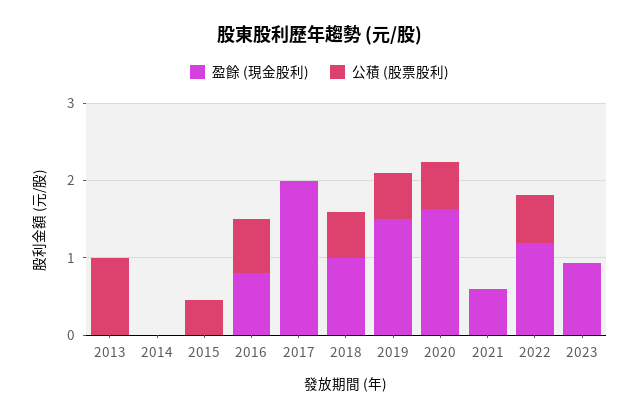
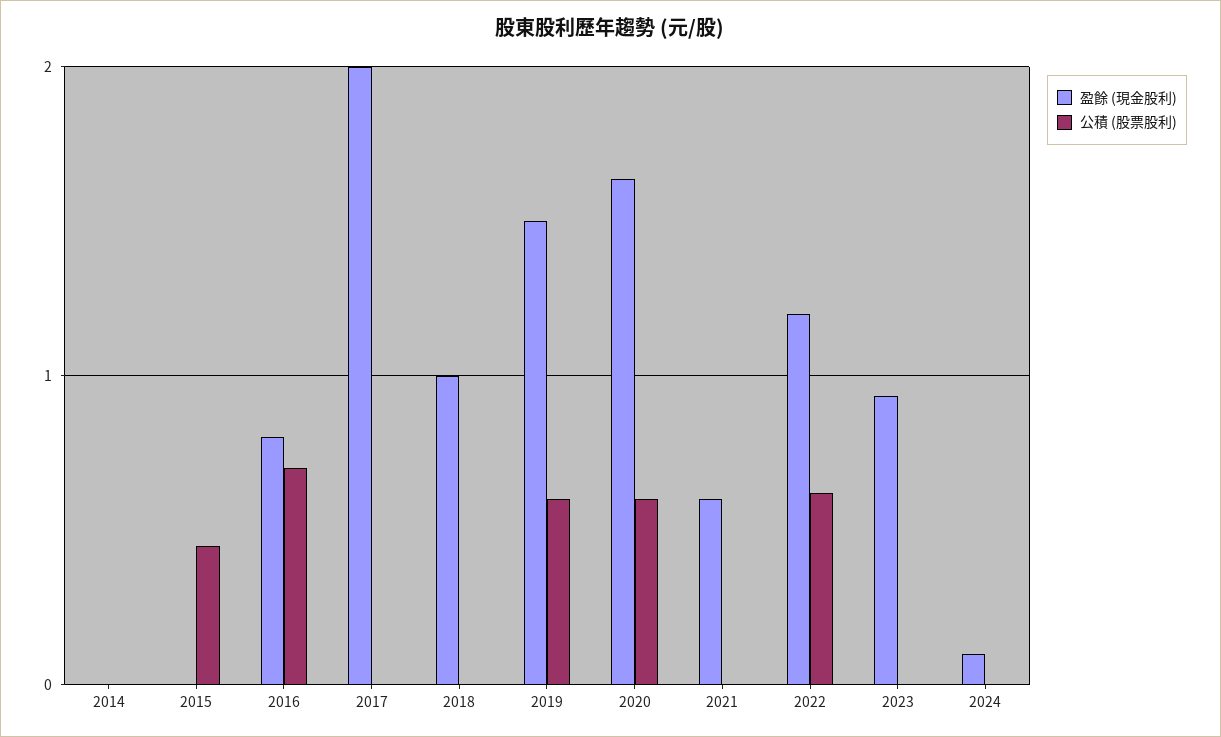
盈餘 (現金股利), 2013: 0 -> none
公積 (股票股利), 2013: 1 -> none
公積 (股票股利), 2018: 0.6 -> 0
盈餘 (現金股利), 2024: none -> 0.1
公積 (股票股利), 2024: none -> 0

